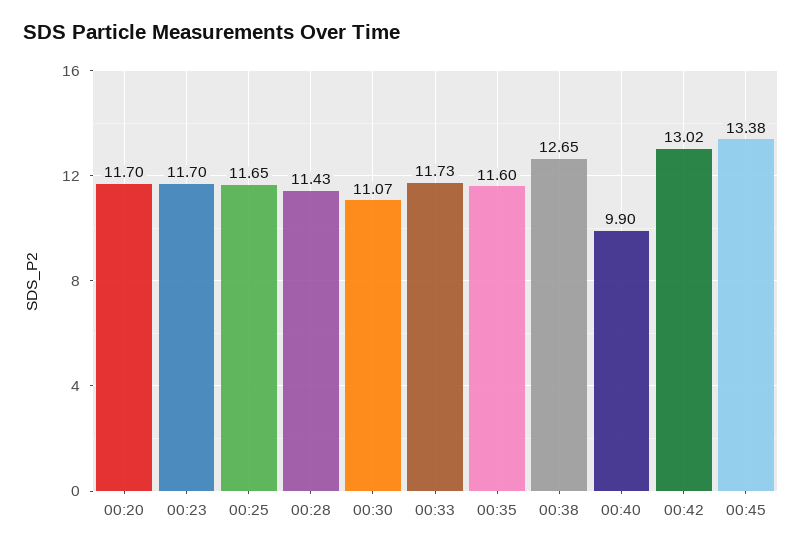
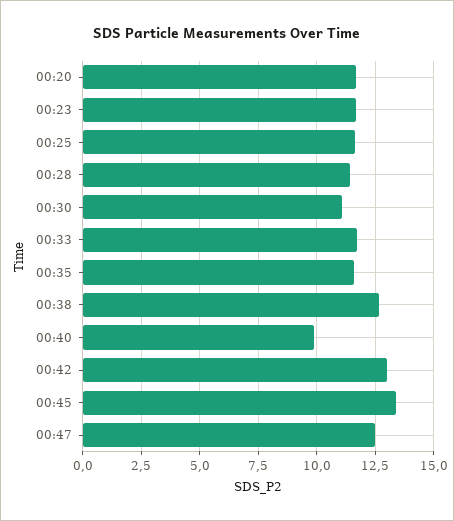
00:47: none -> 12.5

